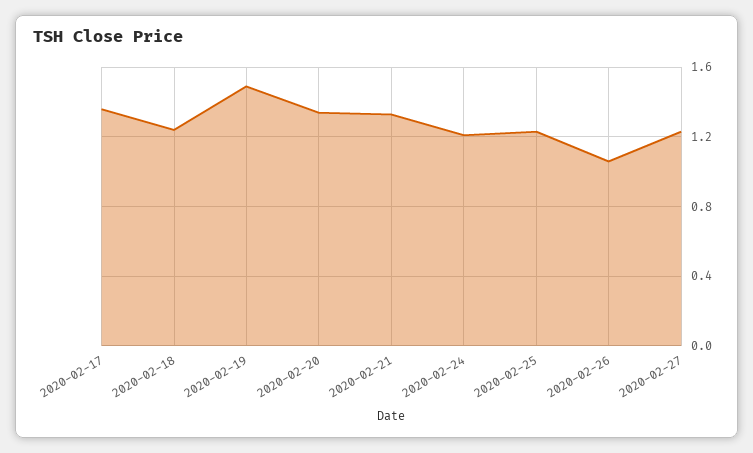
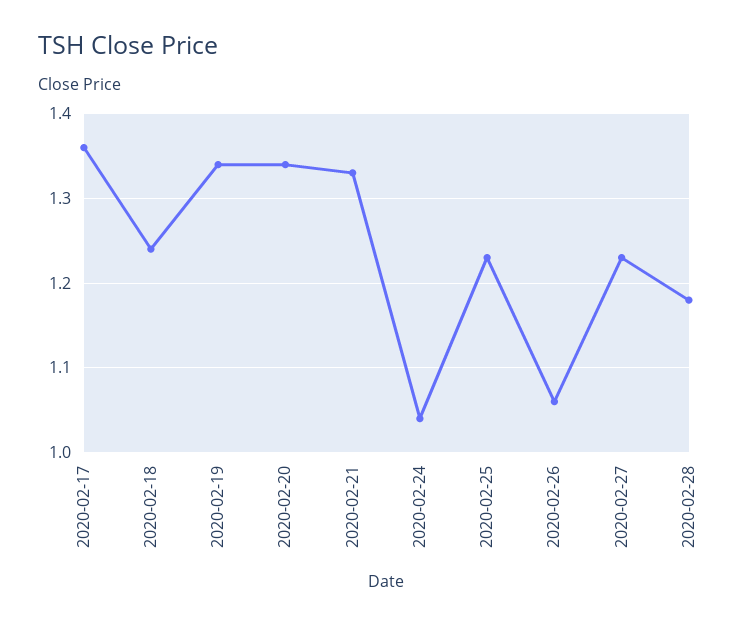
2020-02-19: 1.5 -> 1.34
2020-02-24: 1.2 -> 1.04
2020-02-28: none -> 1.18

